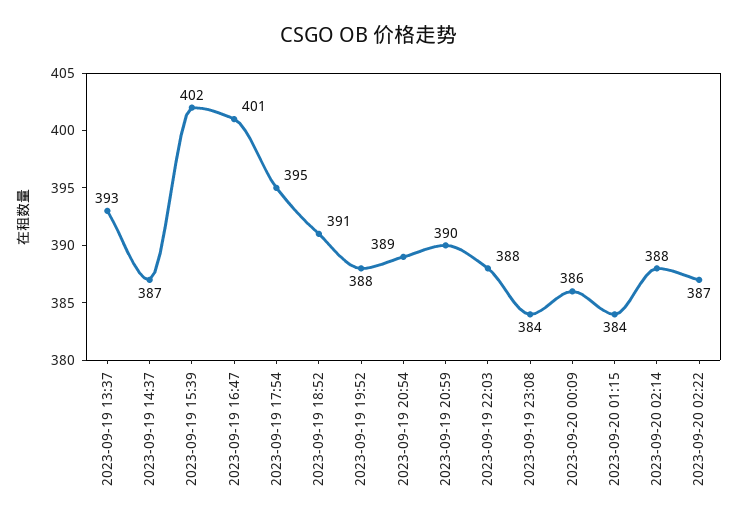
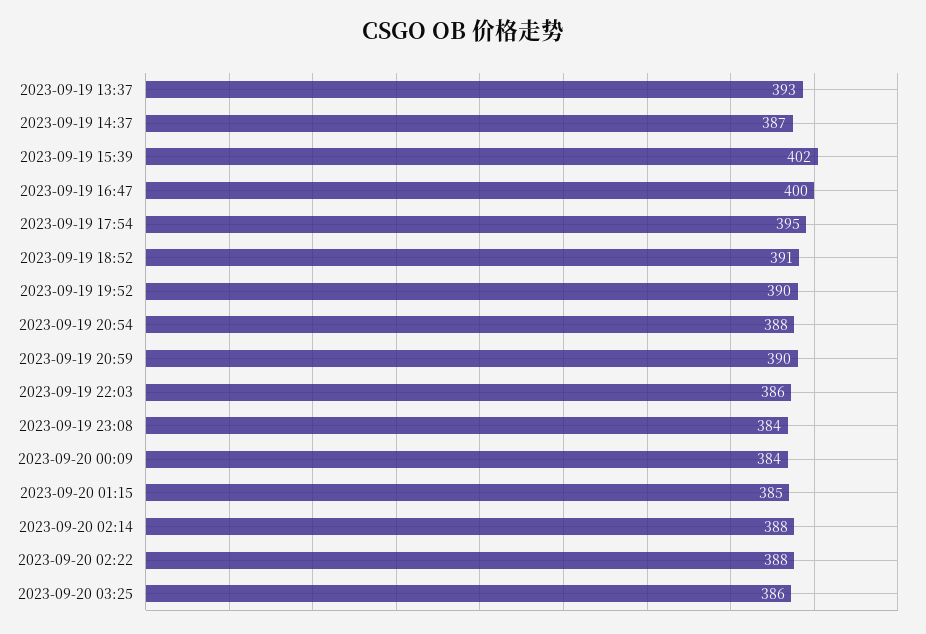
2023-09-19 16:47: 401 -> 400
2023-09-19 19:52: 388 -> 390
2023-09-19 20:54: 389 -> 388
2023-09-19 22:03: 388 -> 386
2023-09-20 00:09: 386 -> 384
2023-09-20 01:15: 384 -> 385
2023-09-20 02:22: 387 -> 388
2023-09-20 03:25: none -> 386

